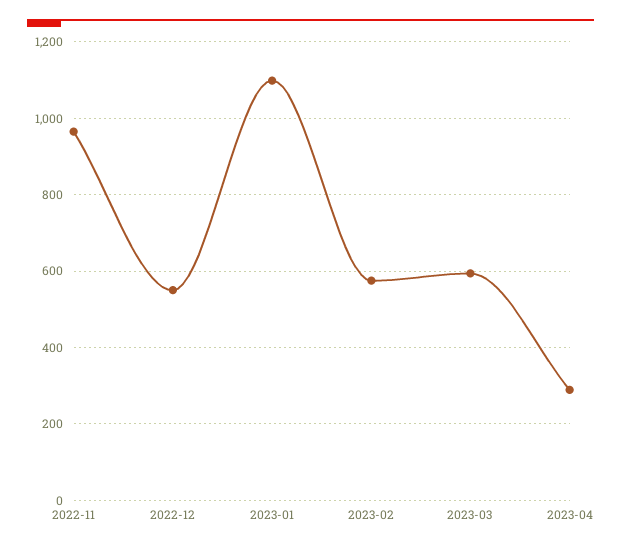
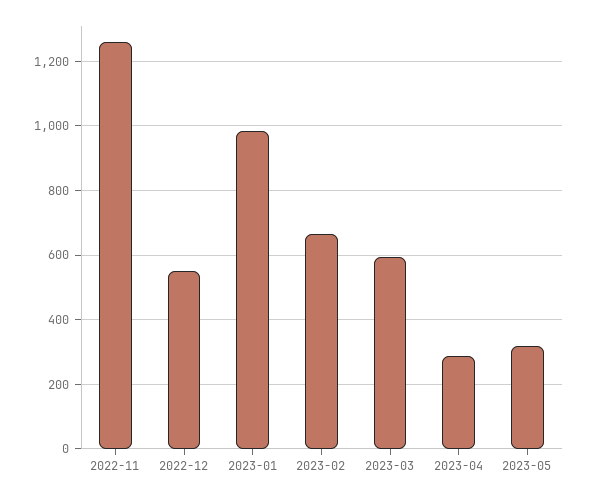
2022-11: 960 -> 1260
2023-01: 1100 -> 980
2023-02: 580 -> 660
2023-05: none -> 320

